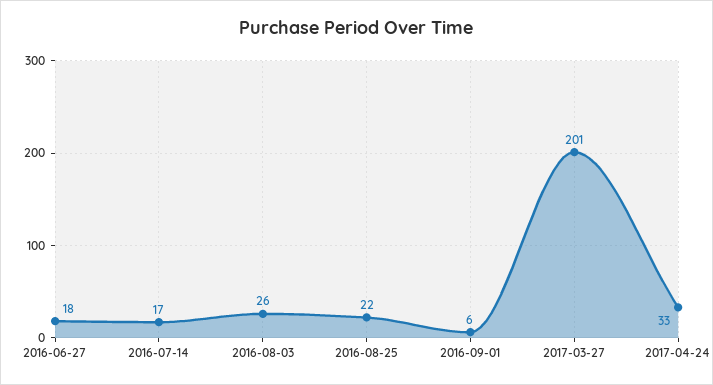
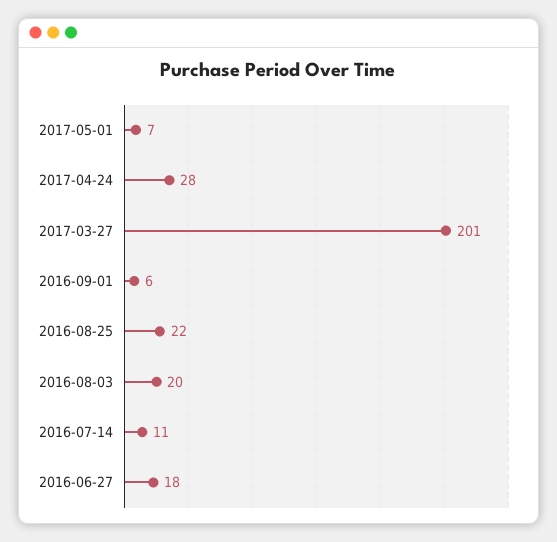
2016-07-14: 17 -> 11
2016-08-03: 26 -> 20
2017-04-24: 33 -> 28
2017-05-01: none -> 7

